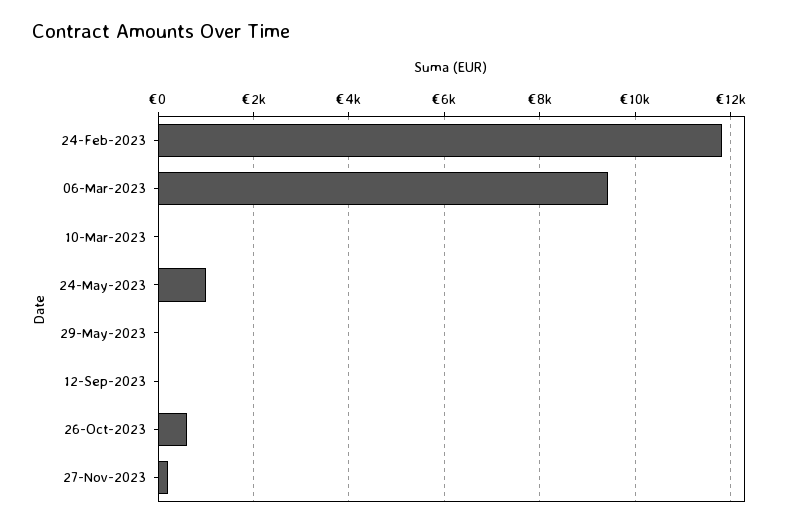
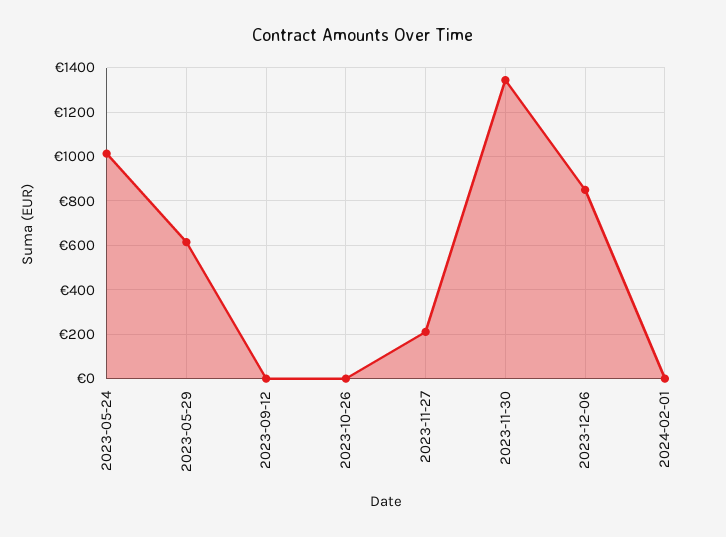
24-Feb-2023: 11800 -> none
06-Mar-2023: 9400 -> none
10-Mar-2023: 0 -> none
29-May-2023: 0 -> 600
26-Oct-2023: 600 -> 0
2023-11-30: none -> 1350
2023-12-06: none -> 850
2024-02-01: none -> 0

